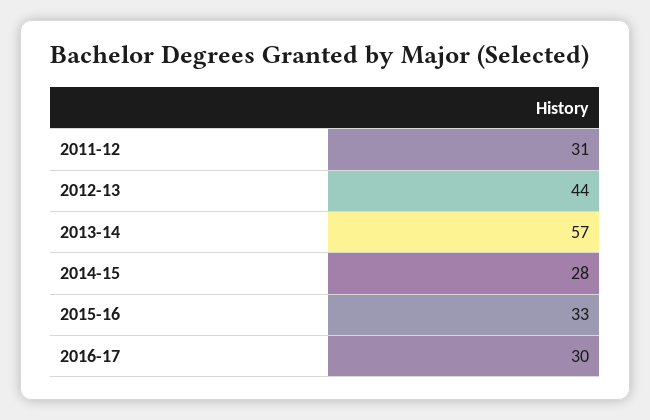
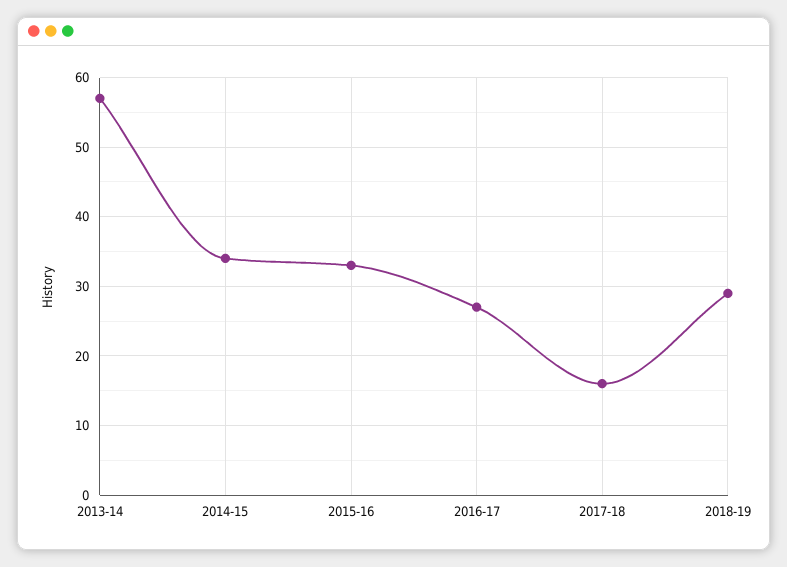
2011-12: 31 -> none
2012-13: 44 -> none
2014-15: 28 -> 34
2016-17: 30 -> 27
2017-18: none -> 16
2018-19: none -> 29

